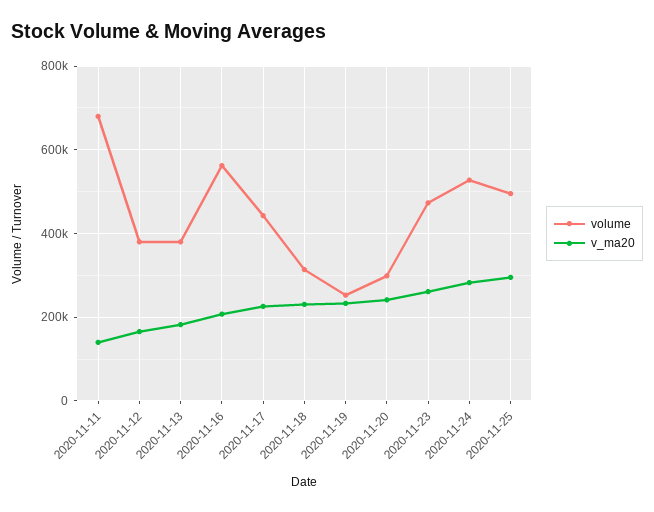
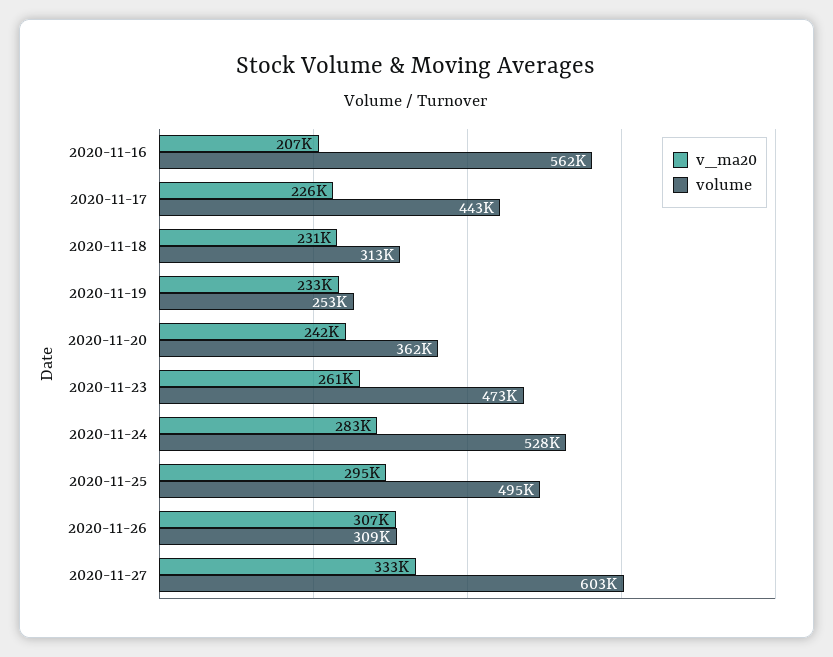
volume, 2020-11-11: 680000 -> none
v_ma20, 2020-11-11: 140000 -> none
volume, 2020-11-12: 380000 -> none
v_ma20, 2020-11-12: 160000 -> none
volume, 2020-11-13: 380000 -> none
v_ma20, 2020-11-13: 180000 -> none
volume, 2020-11-20: 300000 -> 362000
v_ma20, 2020-11-26: none -> 307000
volume, 2020-11-26: none -> 309000
v_ma20, 2020-11-27: none -> 333000
volume, 2020-11-27: none -> 603000

